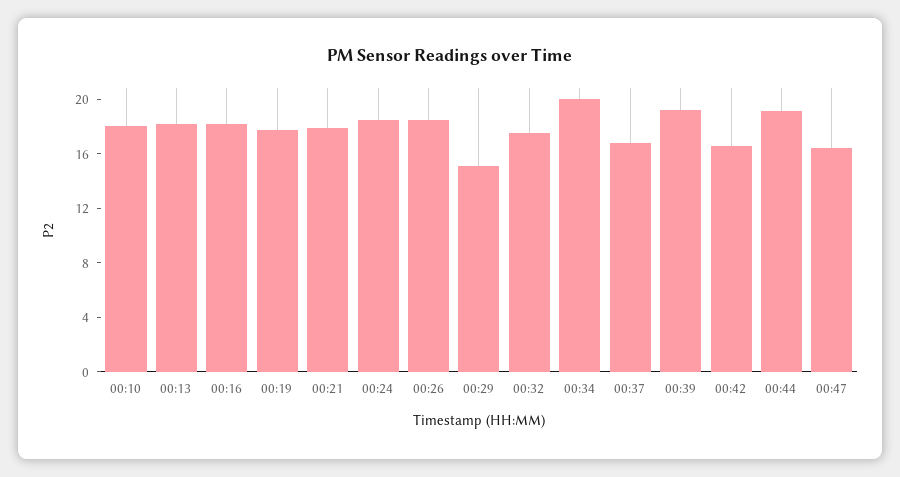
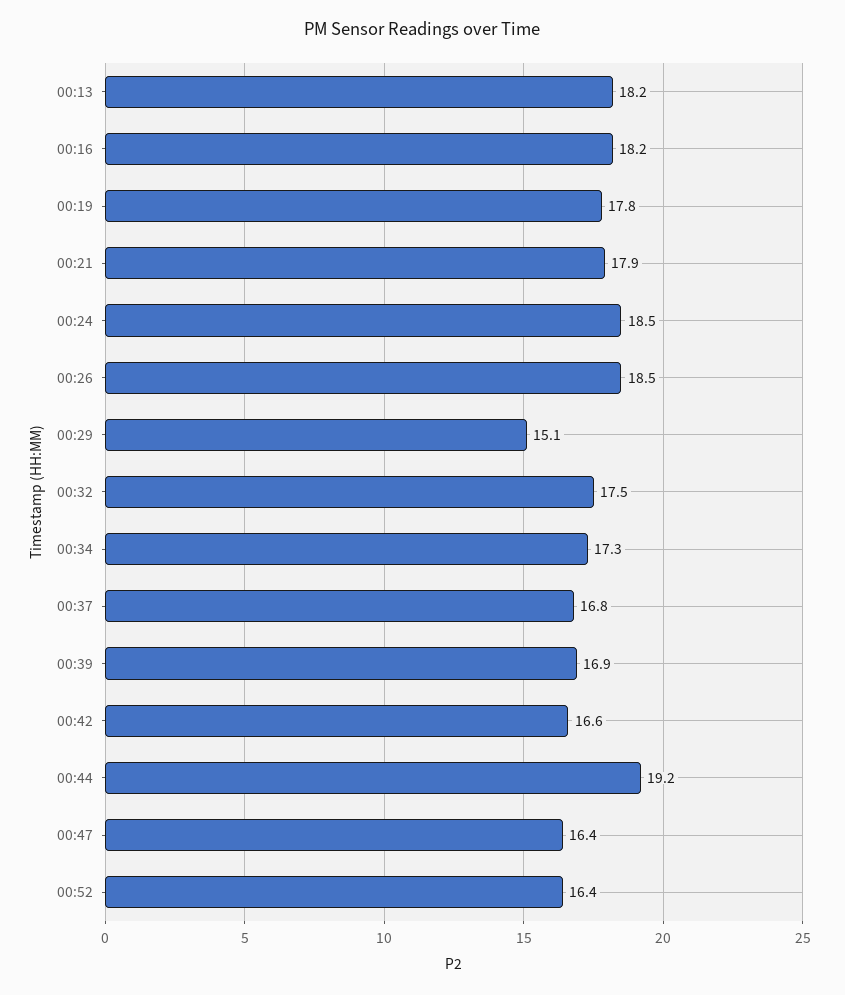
00:10: 18 -> none
00:34: 20 -> 17.3
00:39: 19 -> 16.9
00:52: none -> 16.4

